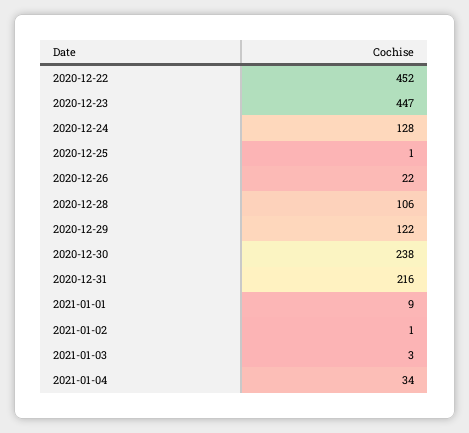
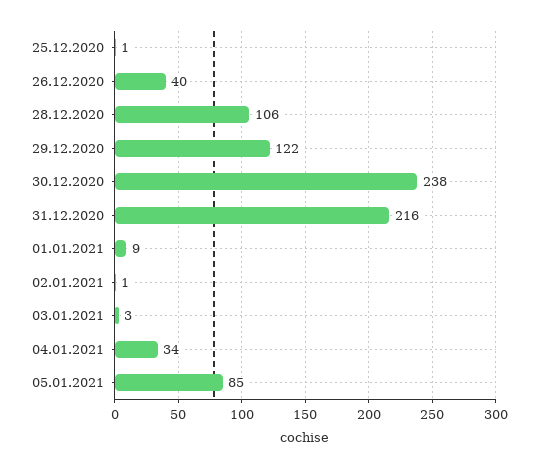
2020-12-22: 452 -> none
2020-12-23: 447 -> none
2020-12-24: 128 -> none
2020-12-26: 22 -> 40
05.01.2021: none -> 85

